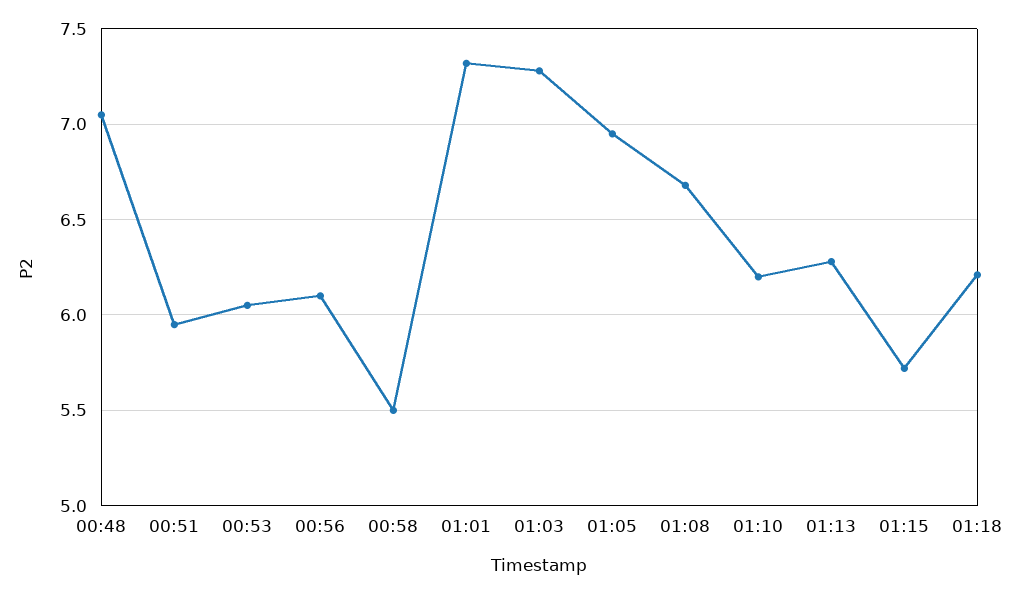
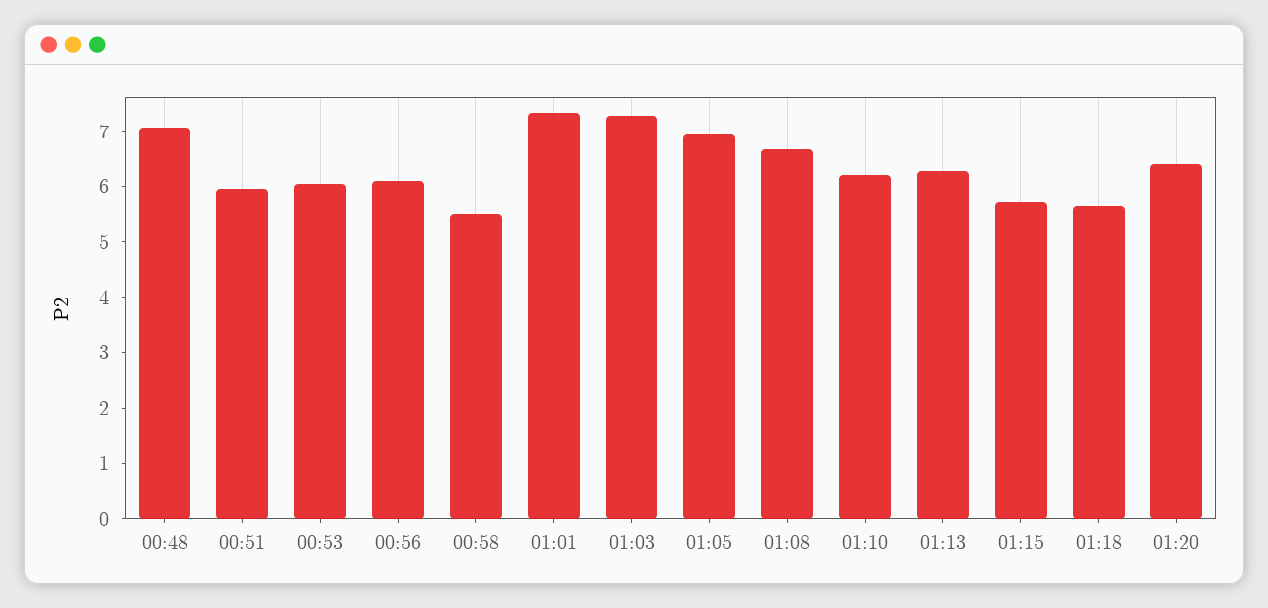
01:18: 6.2 -> 5.6
01:20: none -> 6.4

